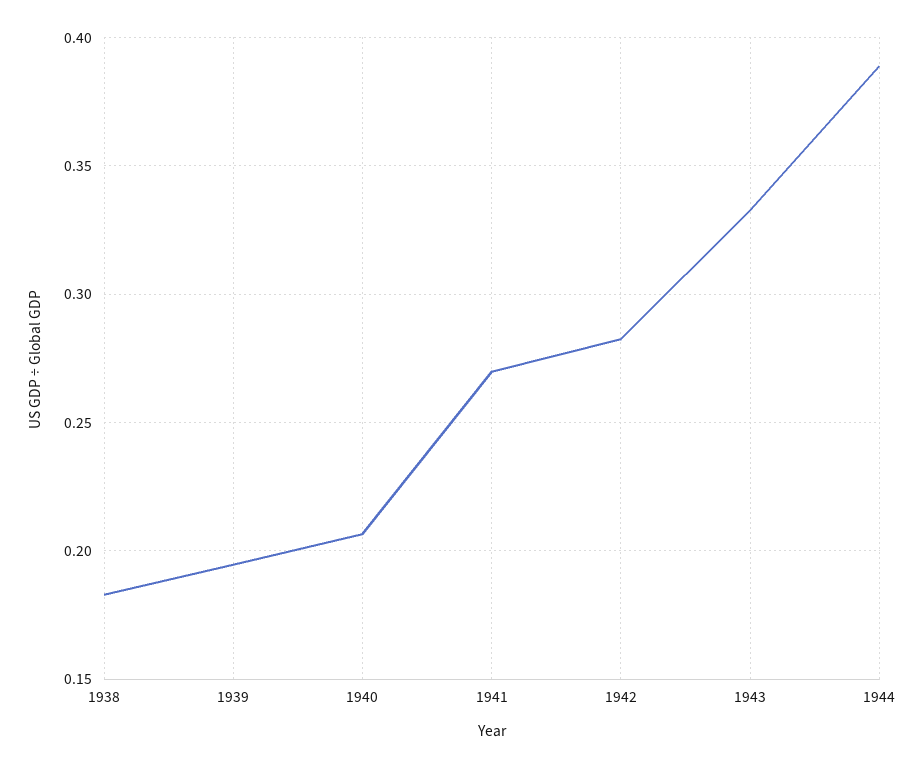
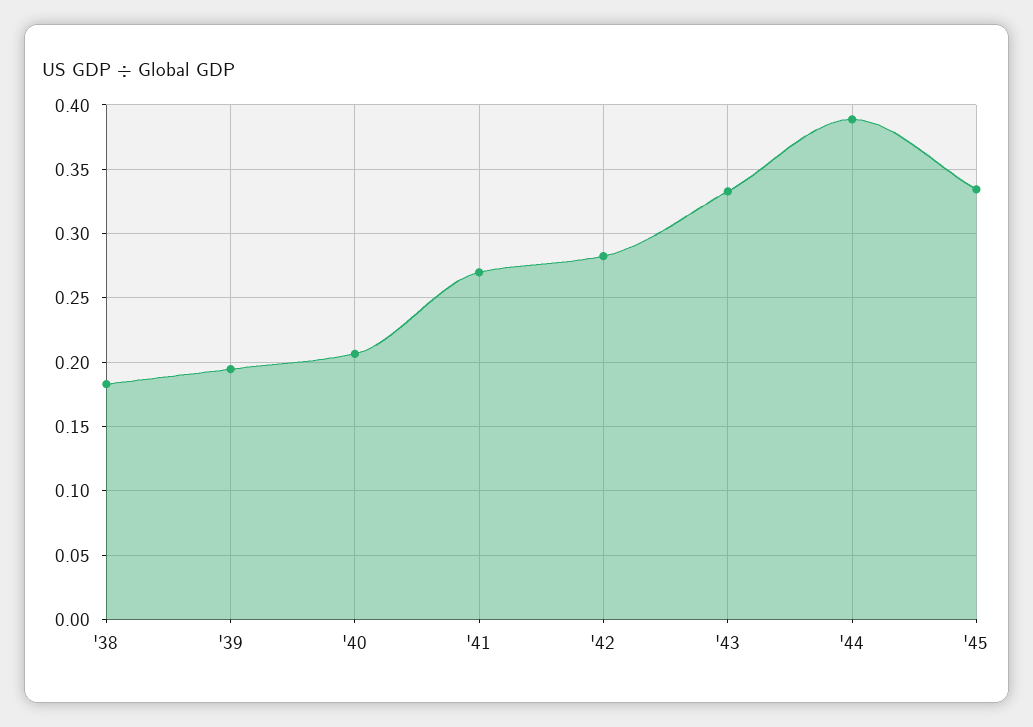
'45: none -> 0.335

